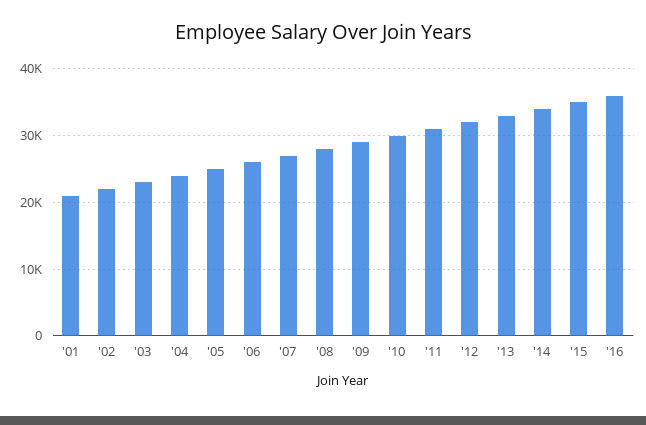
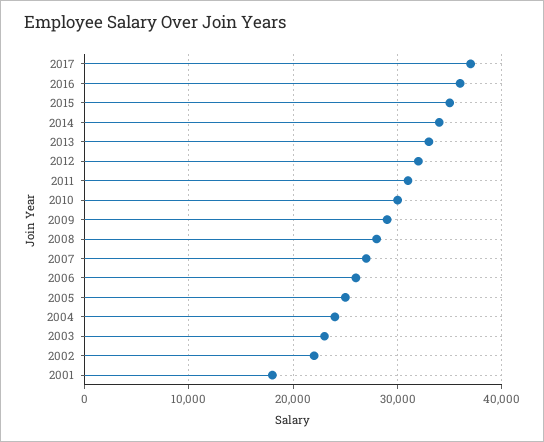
'01: 21000 -> 18000
2017: none -> 37000

